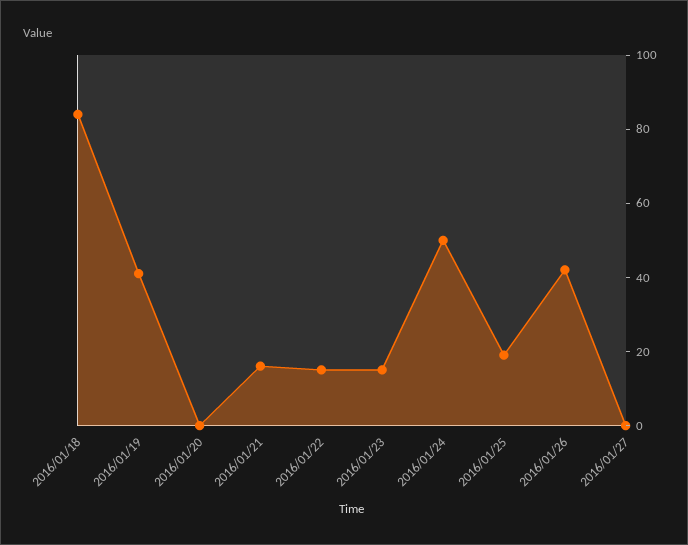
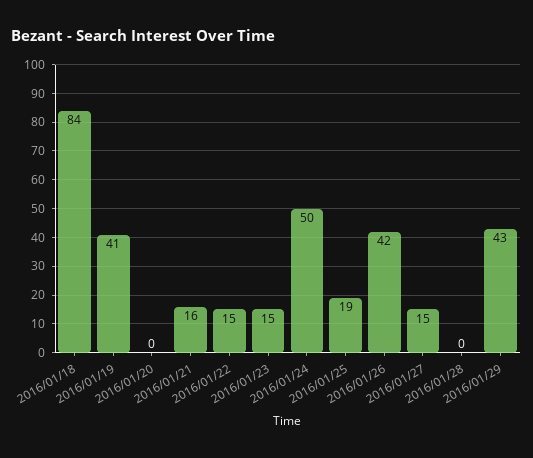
2016/01/27: 0 -> 15
2016/01/28: none -> 0
2016/01/29: none -> 43

